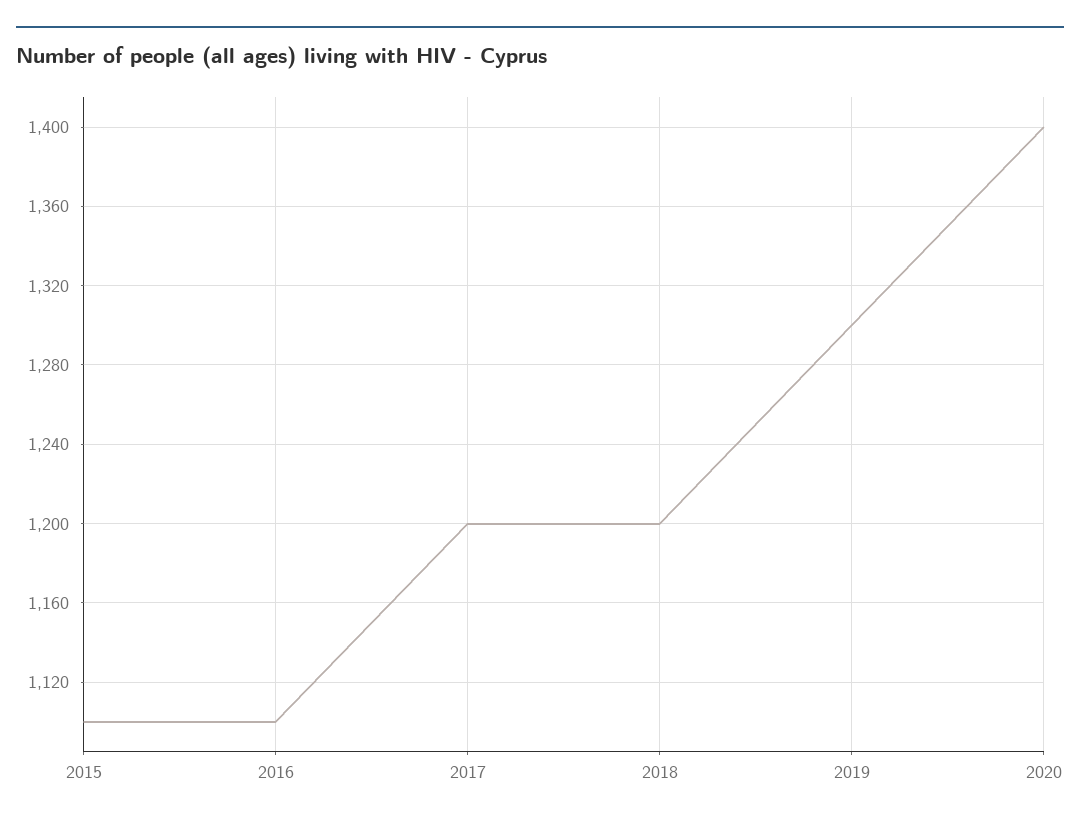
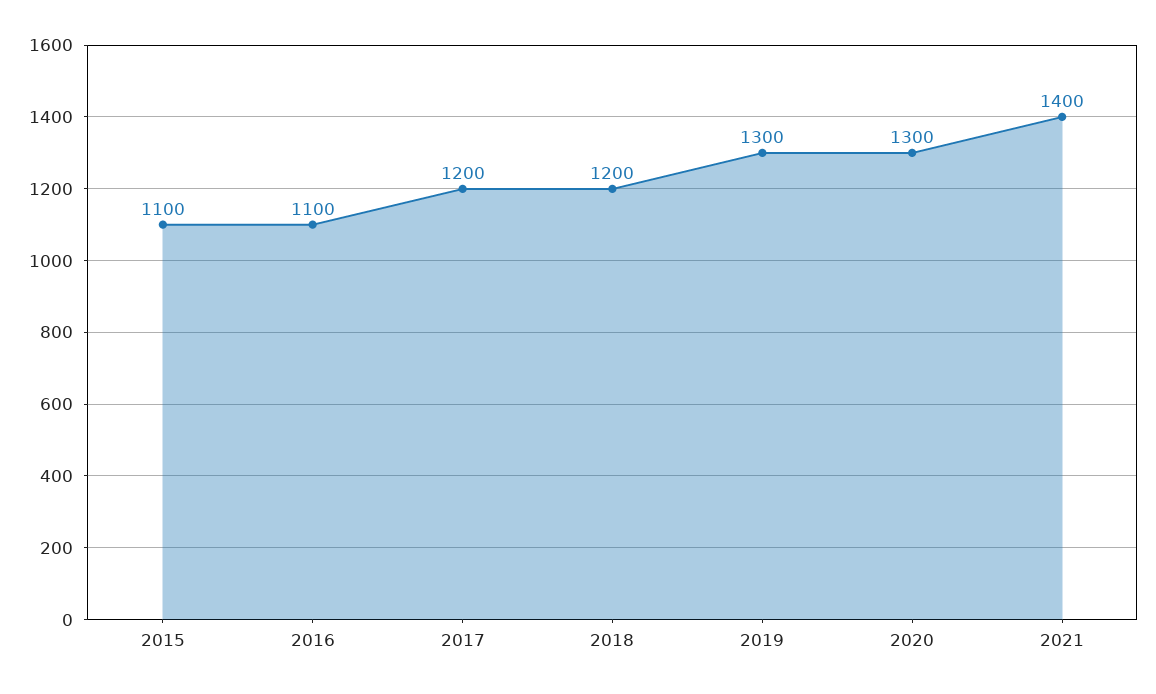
2020: 1400 -> 1300
2021: none -> 1400

